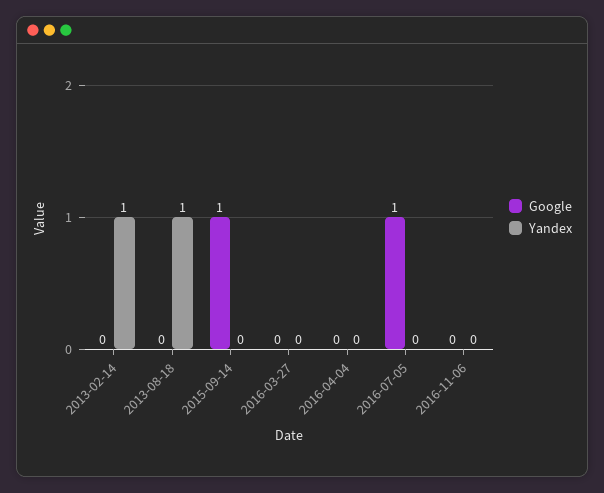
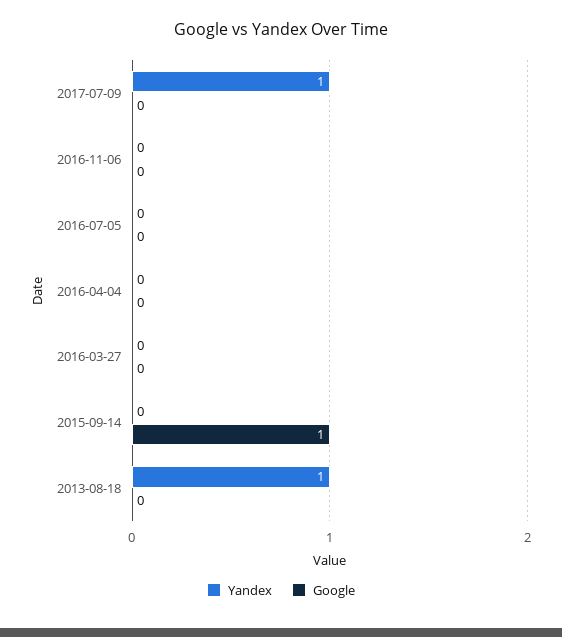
Google, 2013-02-14: 0 -> none
Yandex, 2013-02-14: 1 -> none
Google, 2016-07-05: 1 -> 0
Yandex, 2017-07-09: none -> 1
Google, 2017-07-09: none -> 0

